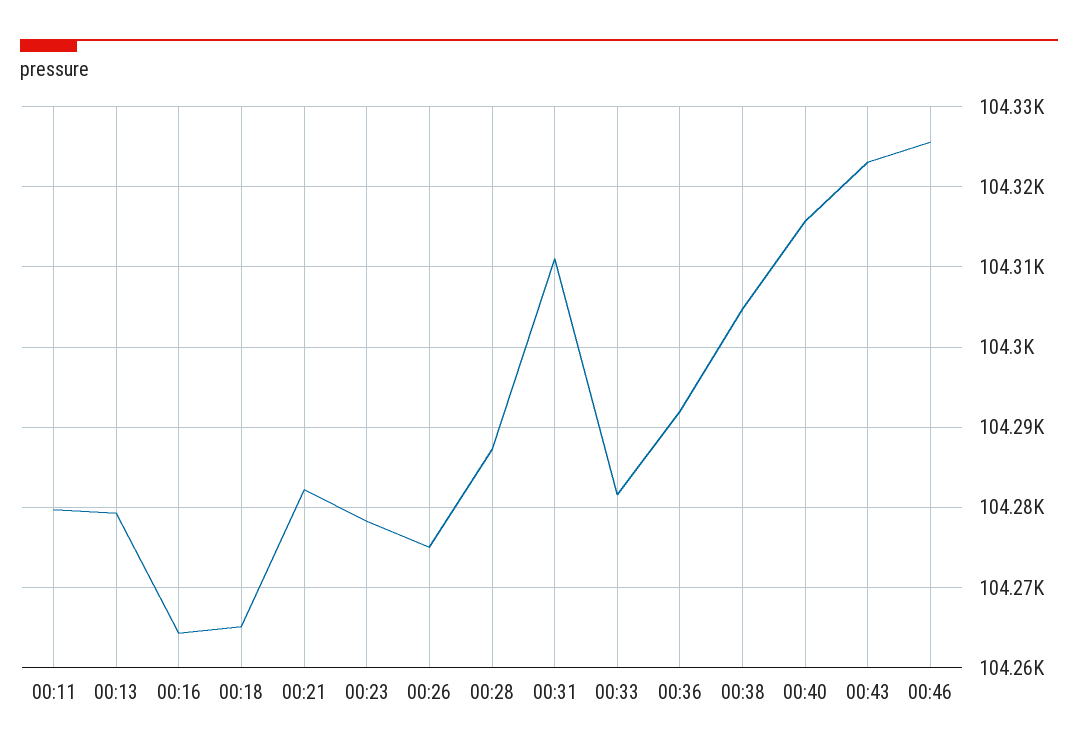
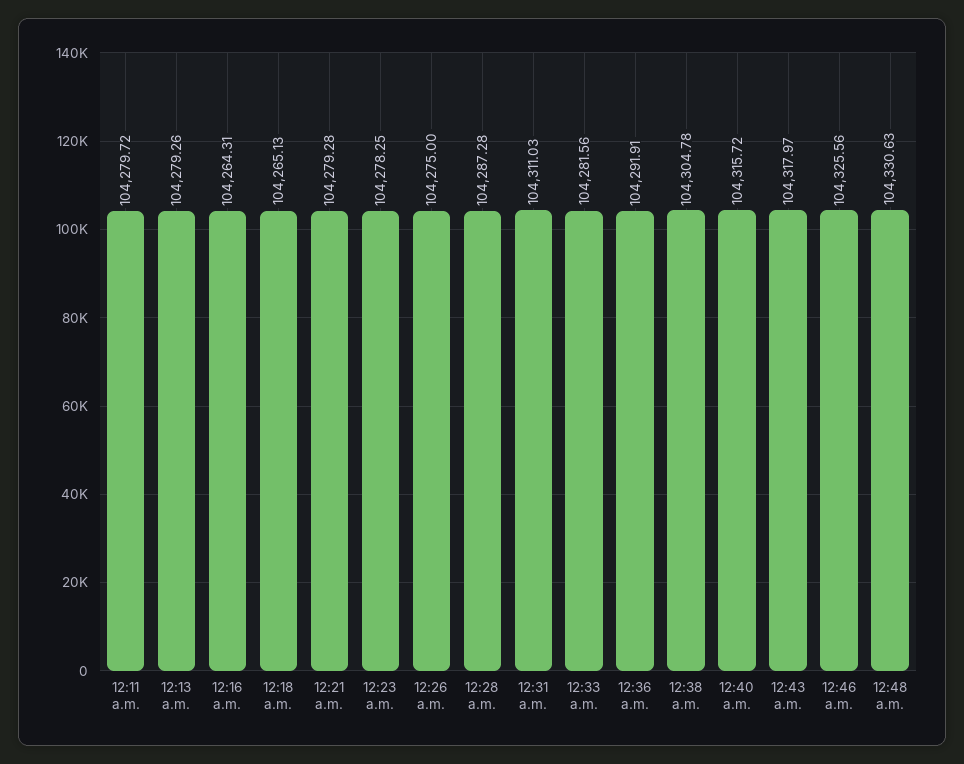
00:21: 104282 -> 104279.28
00:43: 104323 -> 104317.97
12:48 a.m.: none -> 104330.63

